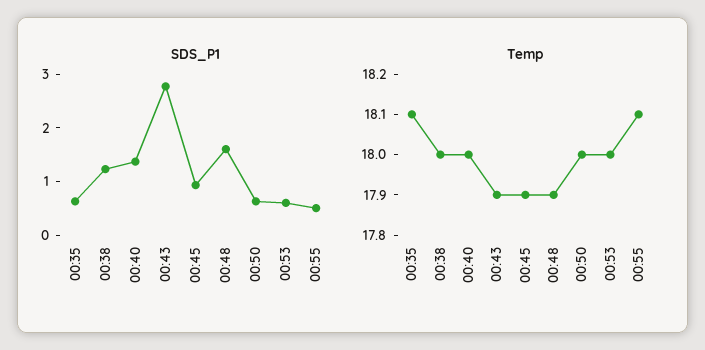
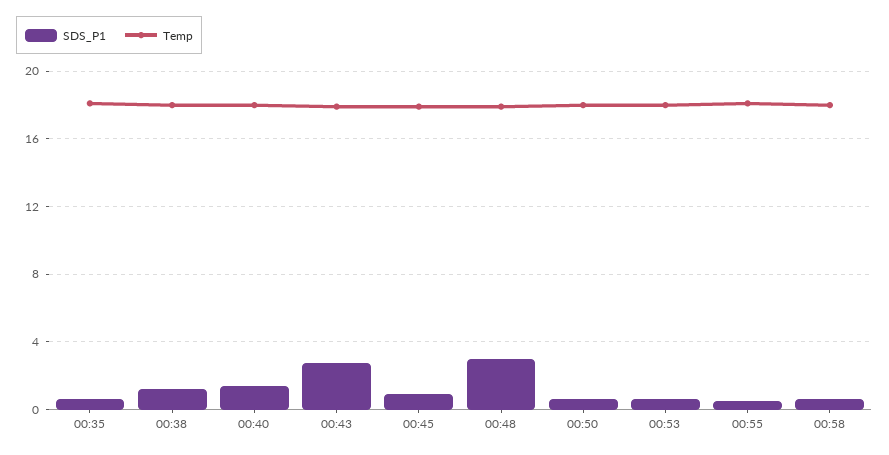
SDS_P1, 00:48: 1.6 -> 3
SDS_P1, 00:58: none -> 0.5
Temp, 00:58: none -> 18

